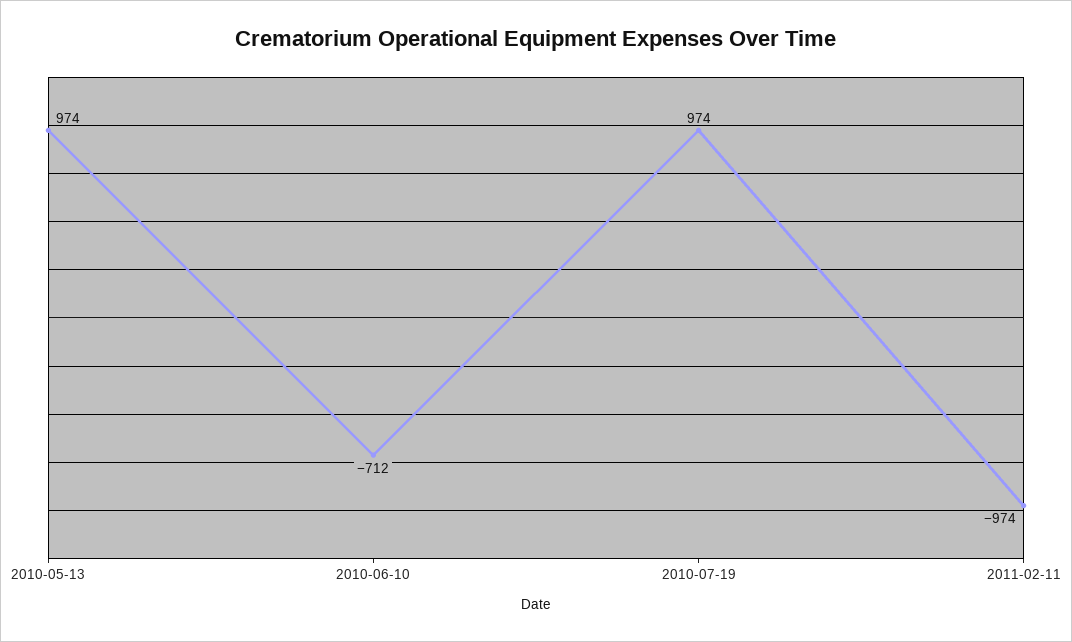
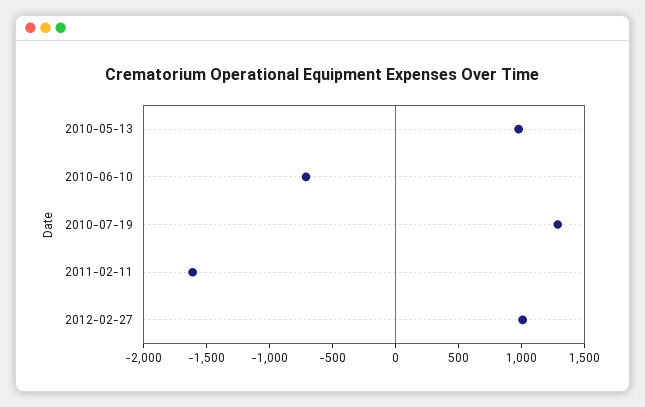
2010-07-19: 974 -> 1300
2011-02-11: -974 -> -1600
2012-02-27: none -> 1000

